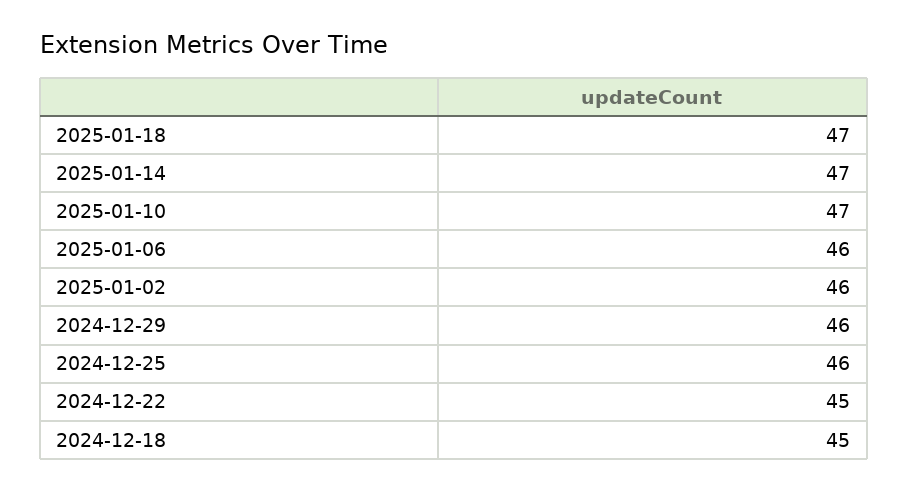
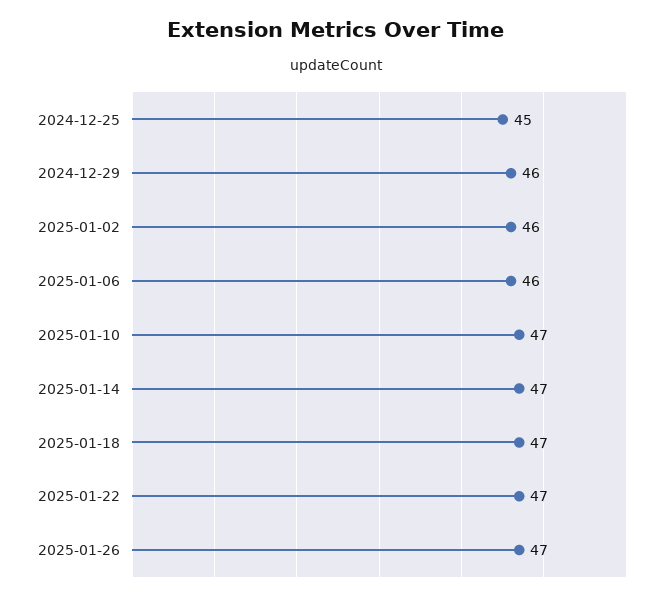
2024-12-25: 46 -> 45
2024-12-22: 45 -> none
2024-12-18: 45 -> none
2025-01-22: none -> 47
2025-01-26: none -> 47

